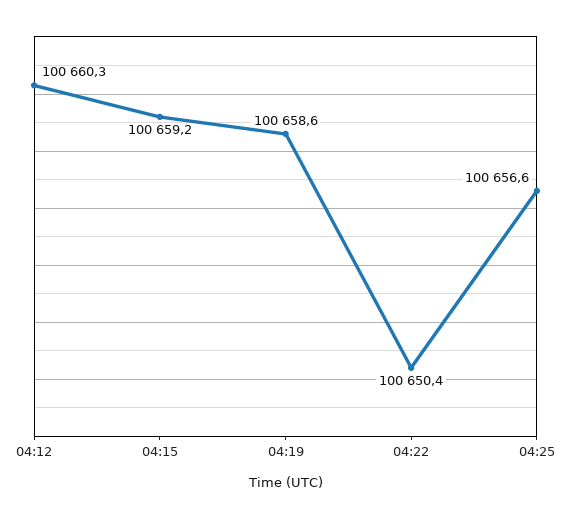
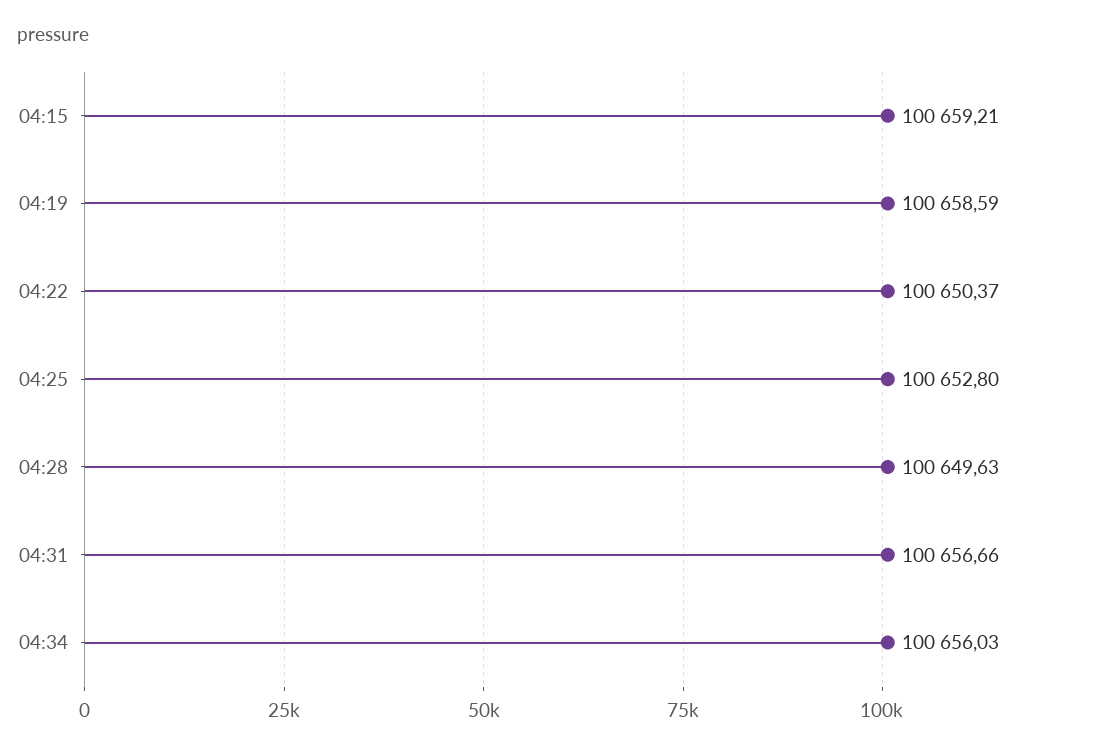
04:12: 100660.3 -> none
04:25: 100656.6 -> 100652.8
04:28: none -> 100649.63
04:31: none -> 100656.66
04:34: none -> 100656.03

